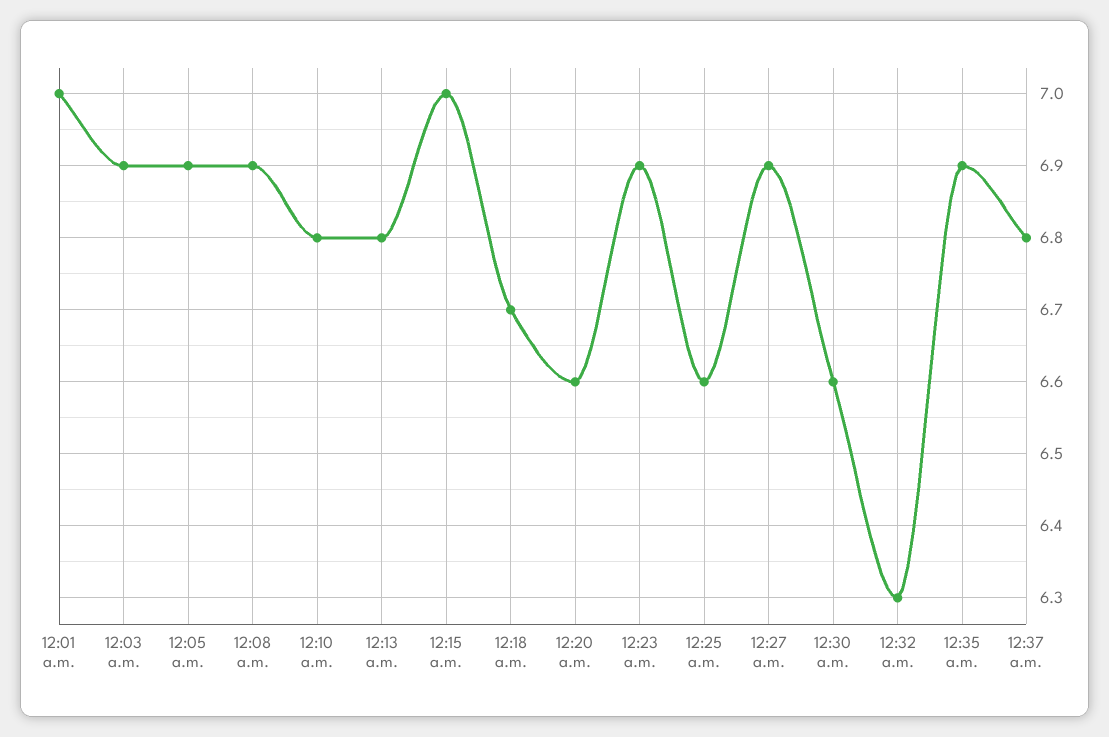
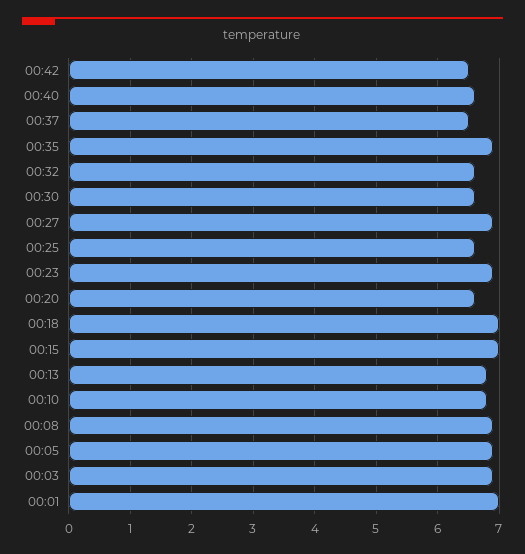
12:18 a.m.: 6.7 -> 7
12:32 a.m.: 6.3 -> 6.6
12:37 a.m.: 6.8 -> 6.5
00:42: none -> 6.5
00:40: none -> 6.6

